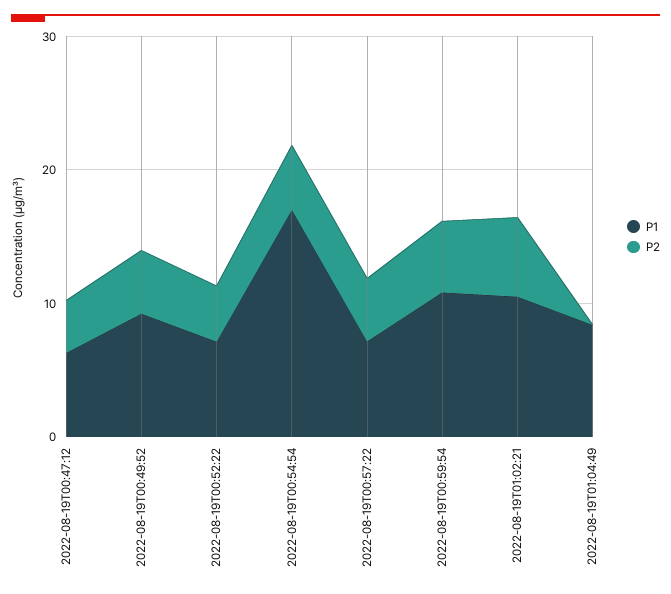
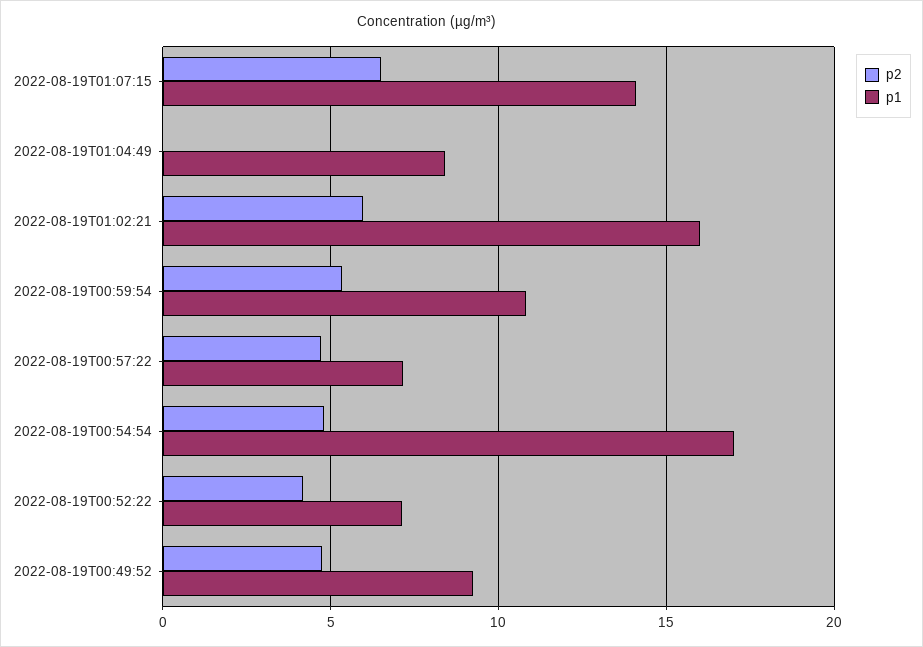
P1, 2022-08-19T00:47:12: 6 -> none
P2, 2022-08-19T00:47:12: 4 -> none
P1, 2022-08-19T01:02:21: 10 -> 16
P2, 2022-08-19T01:07:15: none -> 6.5
P1, 2022-08-19T01:07:15: none -> 14

